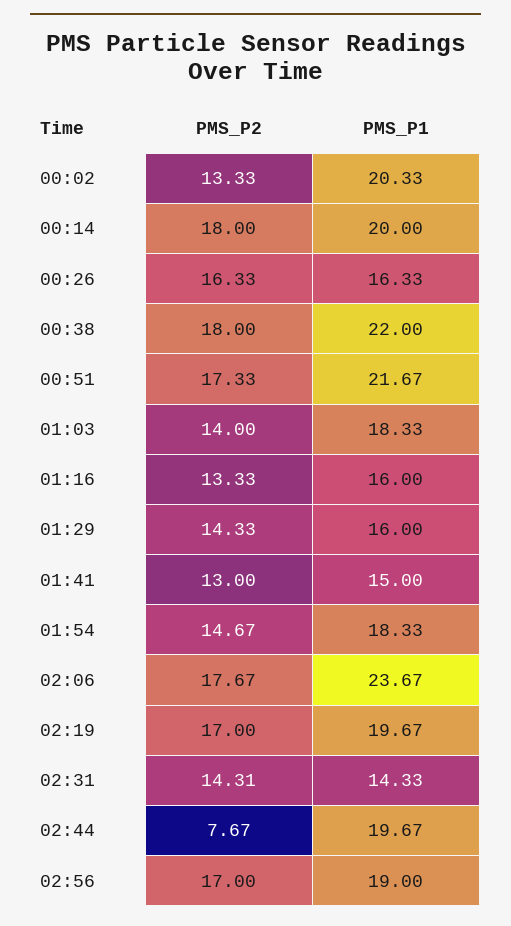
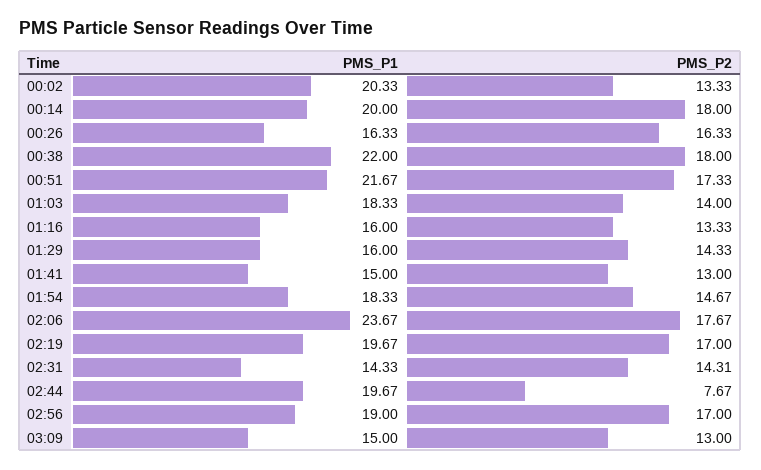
PMS_P1, 03:09: none -> 15
PMS_P2, 03:09: none -> 13

